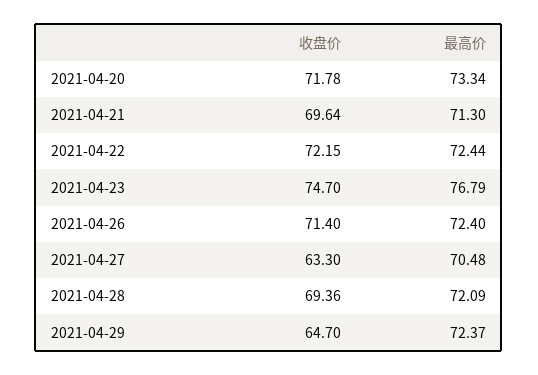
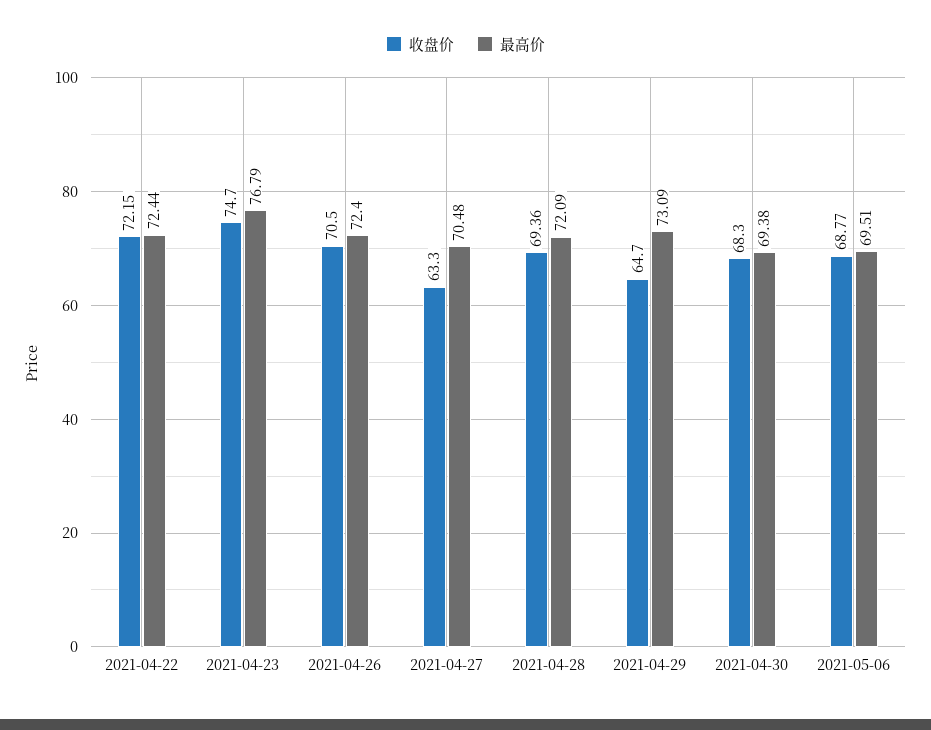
收盘价, 2021-04-20: 71.78 -> none
最高价, 2021-04-20: 73.34 -> none
收盘价, 2021-04-21: 69.64 -> none
最高价, 2021-04-21: 71.3 -> none
收盘价, 2021-04-26: 71.4 -> 70.5
最高价, 2021-04-29: 72.37 -> 73.09
收盘价, 2021-04-30: none -> 68.3
最高价, 2021-04-30: none -> 69.38
收盘价, 2021-05-06: none -> 68.77
最高价, 2021-05-06: none -> 69.51

